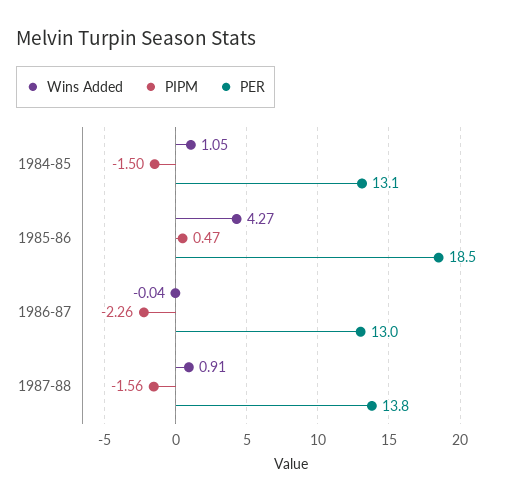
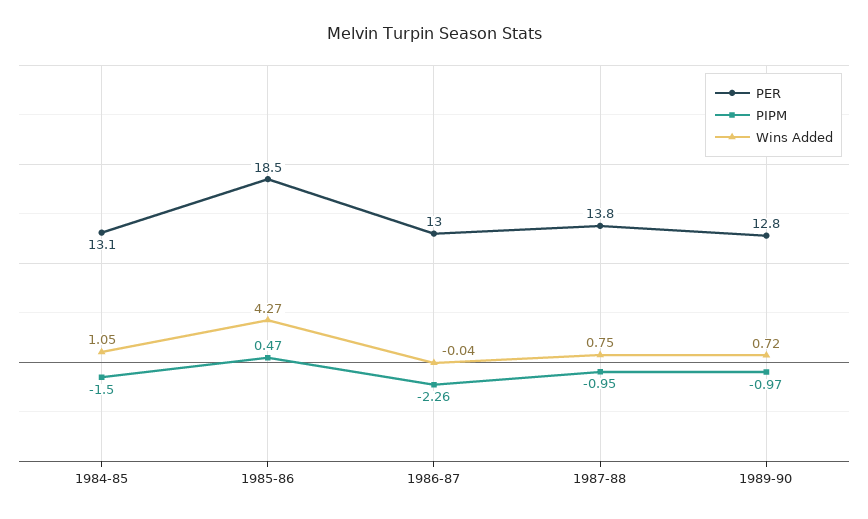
Wins Added, 1987-88: 0.91 -> 0.75
PIPM, 1987-88: -1.56 -> -0.95
PER, 1989-90: none -> 12.8
PIPM, 1989-90: none -> -0.97
Wins Added, 1989-90: none -> 0.72

